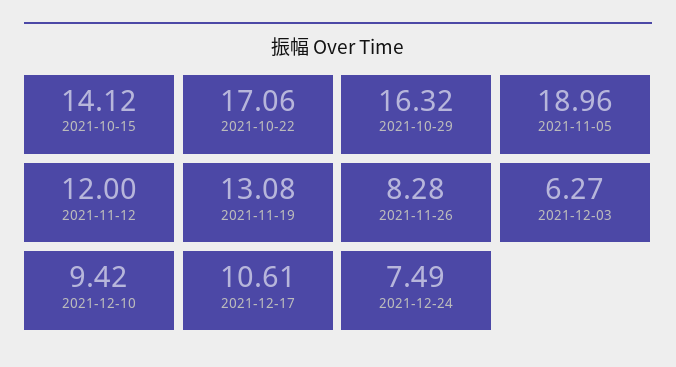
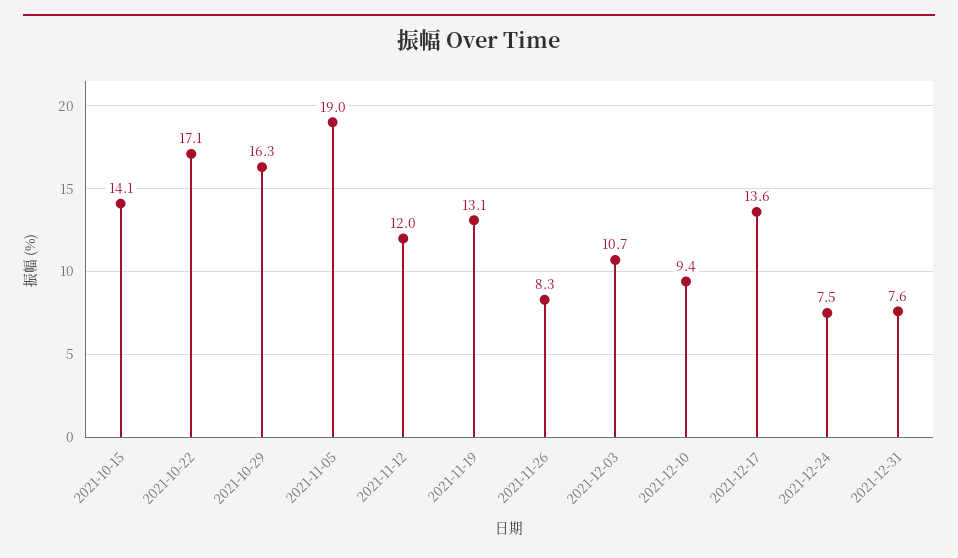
2021-12-03: 6.27 -> 10.7
2021-12-17: 10.61 -> 13.6
2021-12-31: none -> 7.6

